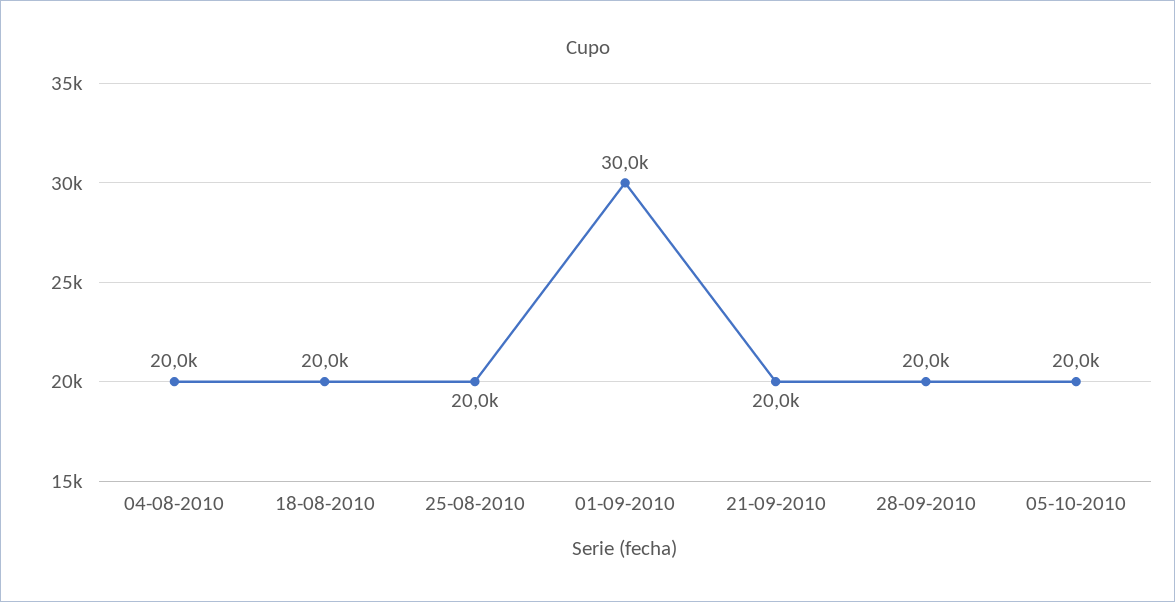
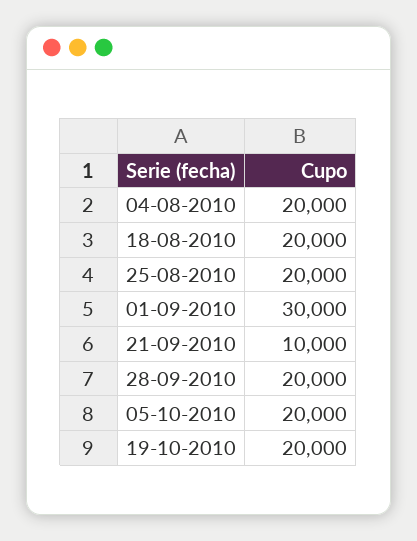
21-09-2010: 20000 -> 10000
19-10-2010: none -> 20000

